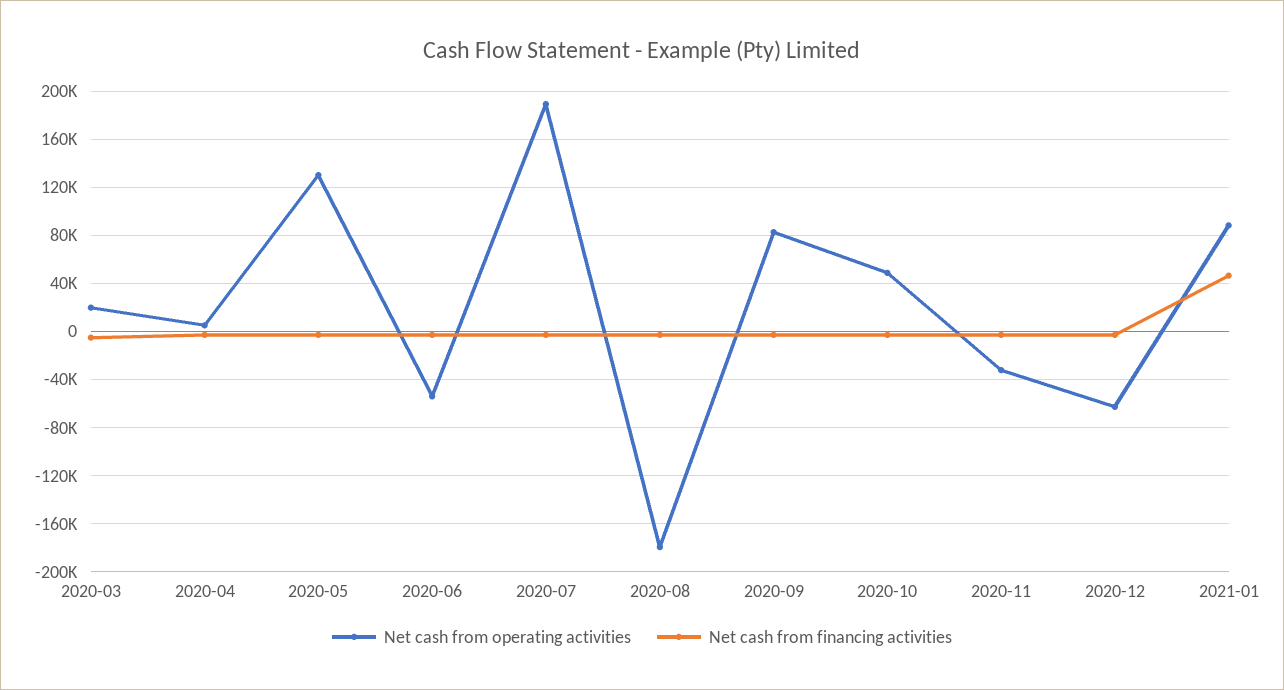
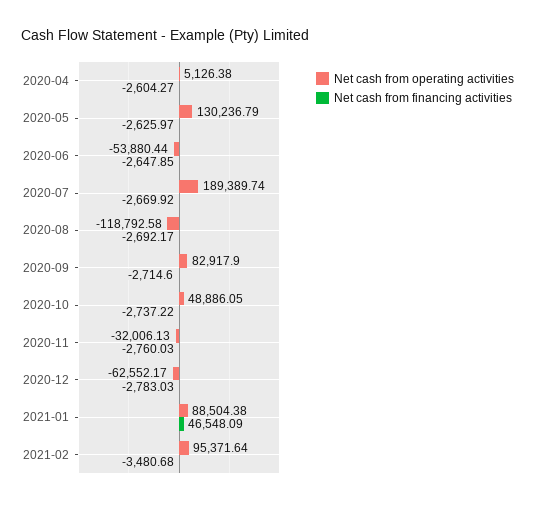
Net cash from operating activities, 2020-03: 20000 -> none
Net cash from financing activities, 2020-03: -5000 -> none
Net cash from operating activities, 2020-08: -180000 -> -118792.58
Net cash from operating activities, 2021-02: none -> 95371.64
Net cash from financing activities, 2021-02: none -> -3480.68

